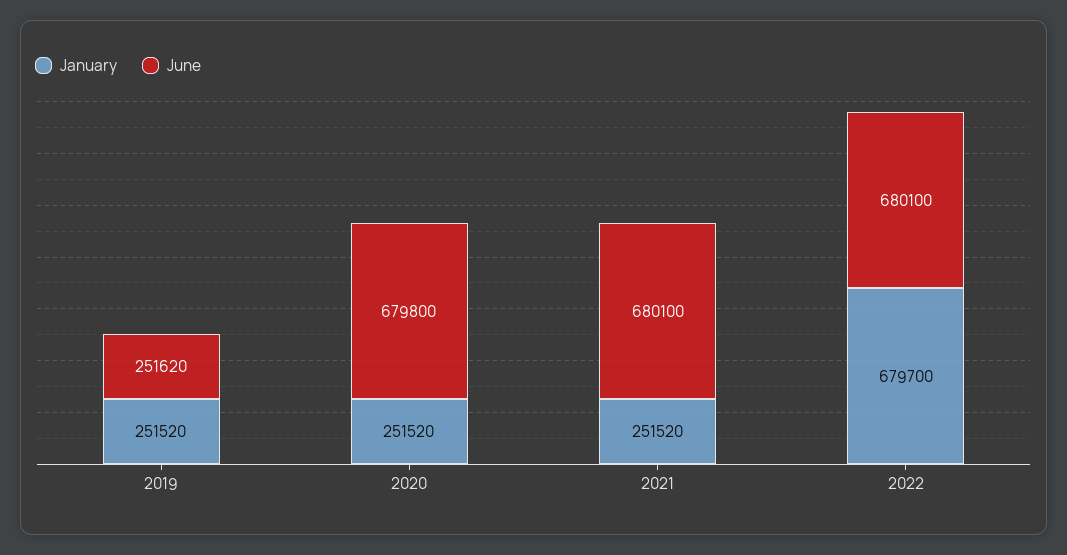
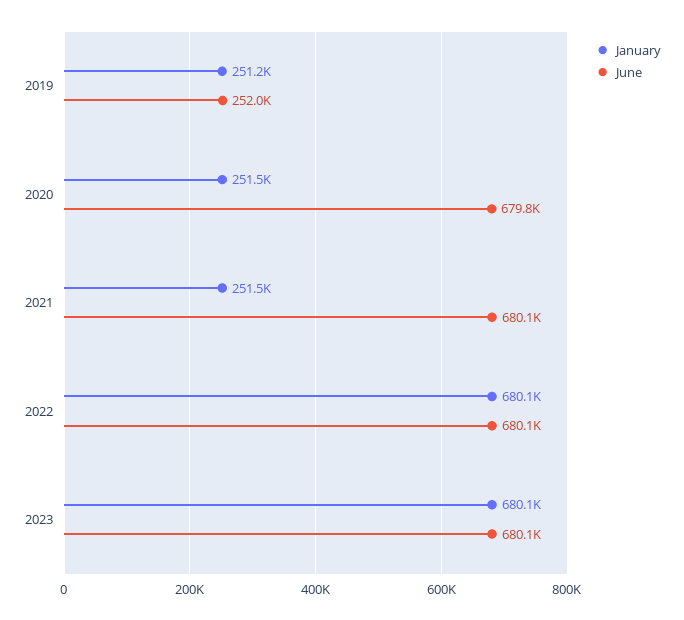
January, 2019: 251520 -> 251200
June, 2019: 251620 -> 252000
January, 2022: 679700 -> 680100
January, 2023: none -> 680100
June, 2023: none -> 680100

